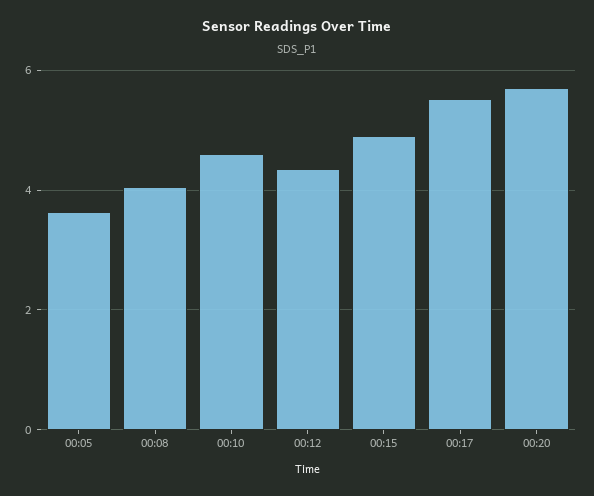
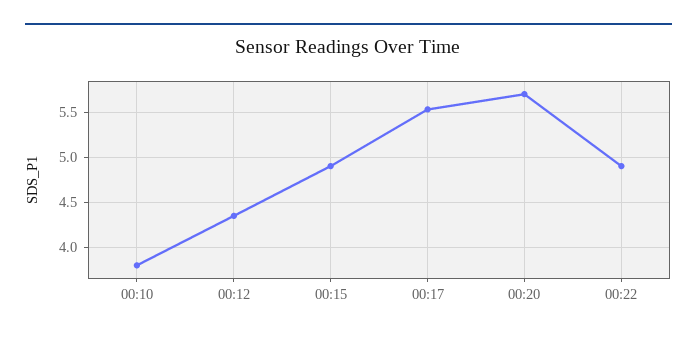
00:05: 3.6 -> none
00:08: 4 -> none
00:10: 4.6 -> 3.8
00:22: none -> 4.9

